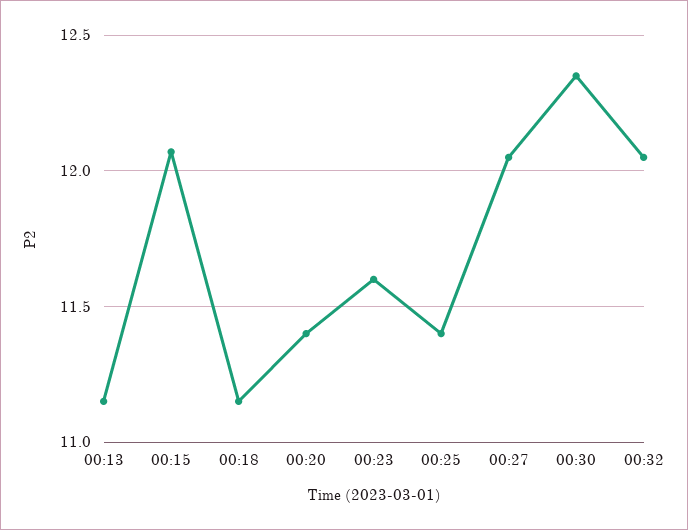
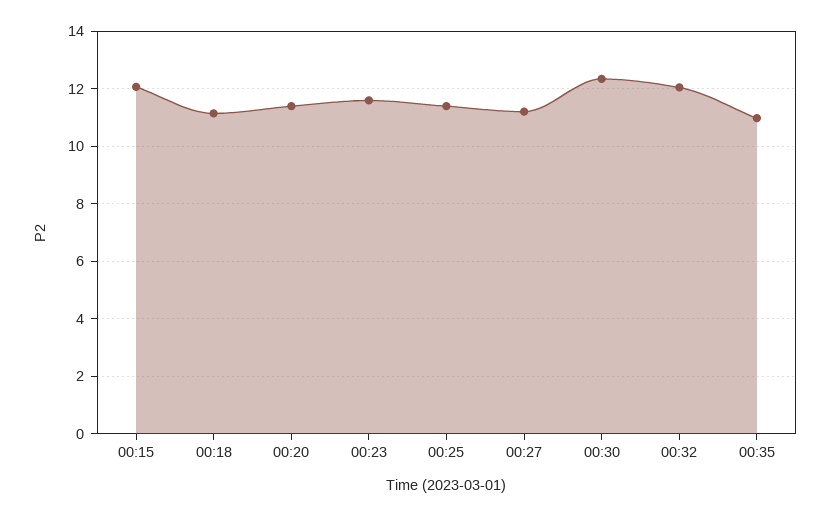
00:13: 11.15 -> none
00:27: 12.05 -> 11.25
00:35: none -> 11

